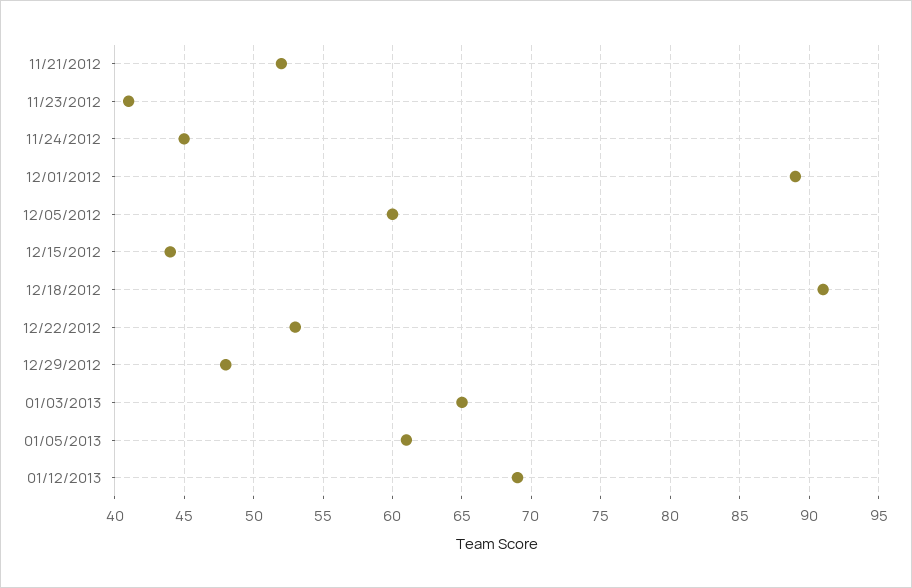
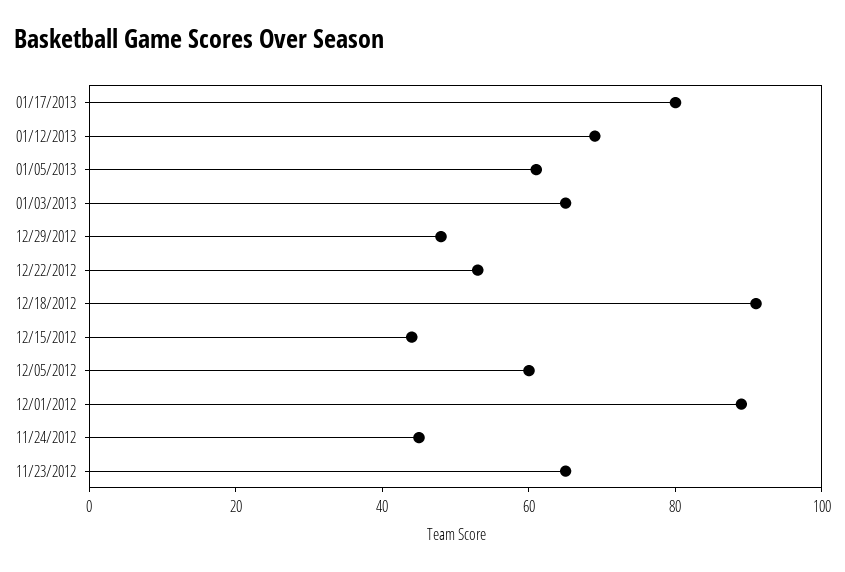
11/21/2012: 52 -> none
11/23/2012: 41 -> 65
01/17/2013: none -> 80

